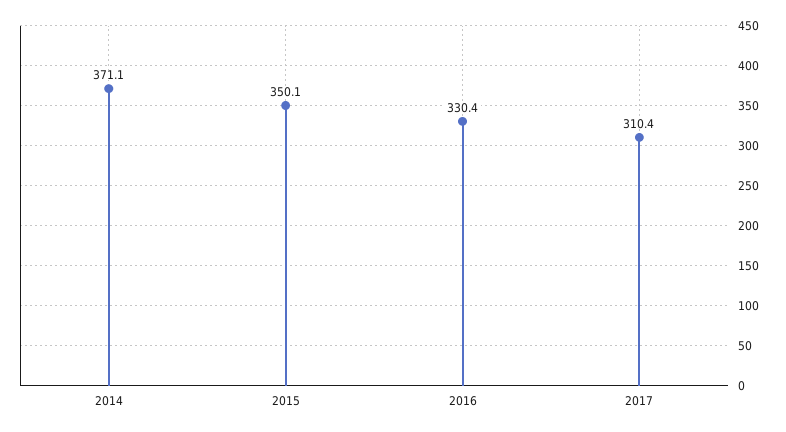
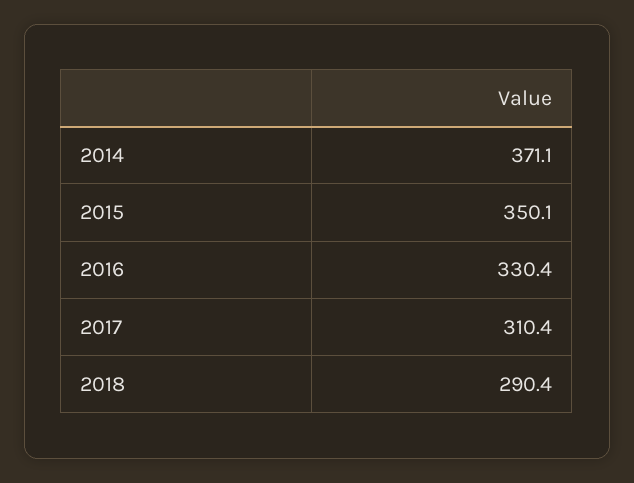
2018: none -> 290.4

